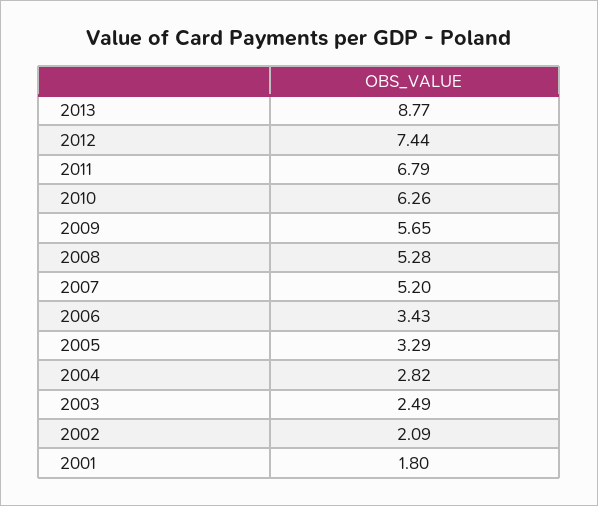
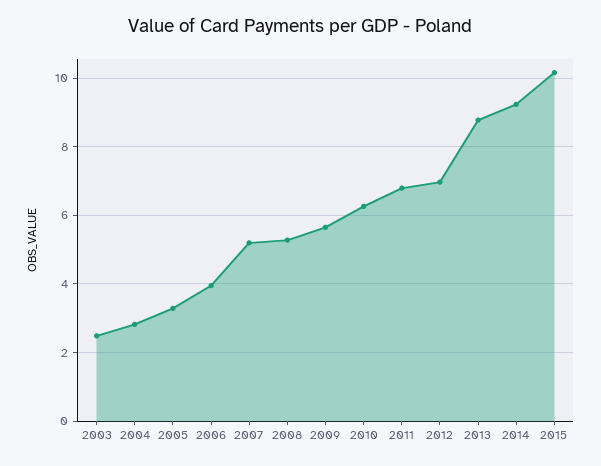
2012: 7.44 -> 7
2006: 3.43 -> 4
2002: 2.09 -> none
2001: 1.8 -> none
2014: none -> 9.2
2015: none -> 10.2

